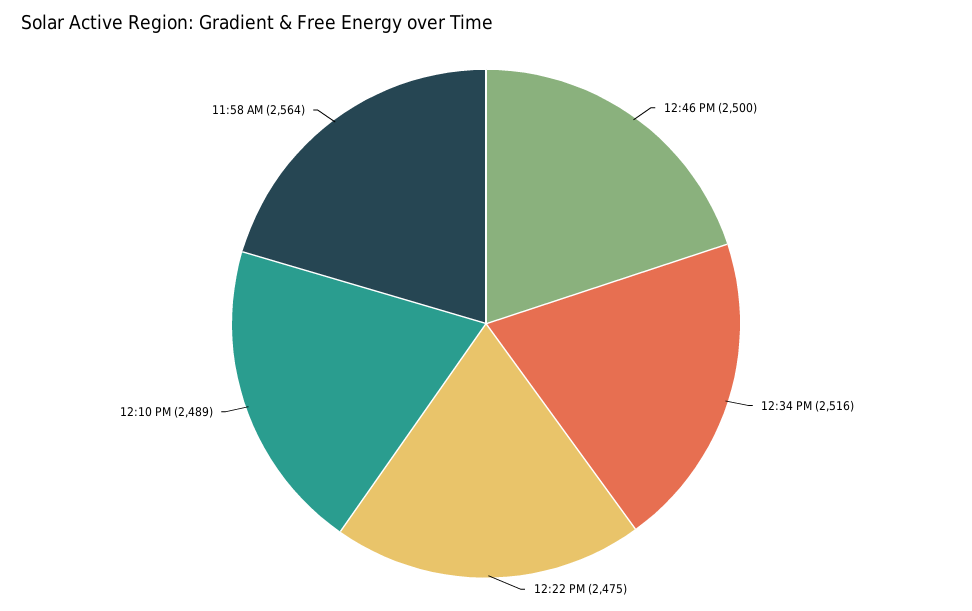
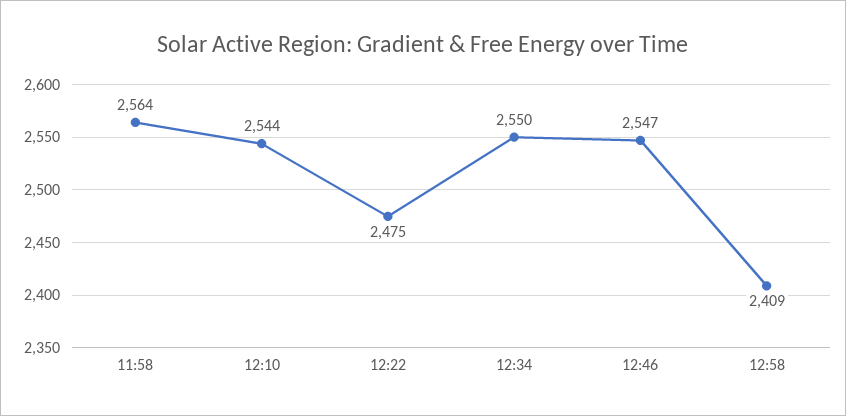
12:46 PM: 2500 -> 2547
12:34 PM: 2516 -> 2550
12:10 PM: 2489 -> 2544
12:58: none -> 2409

